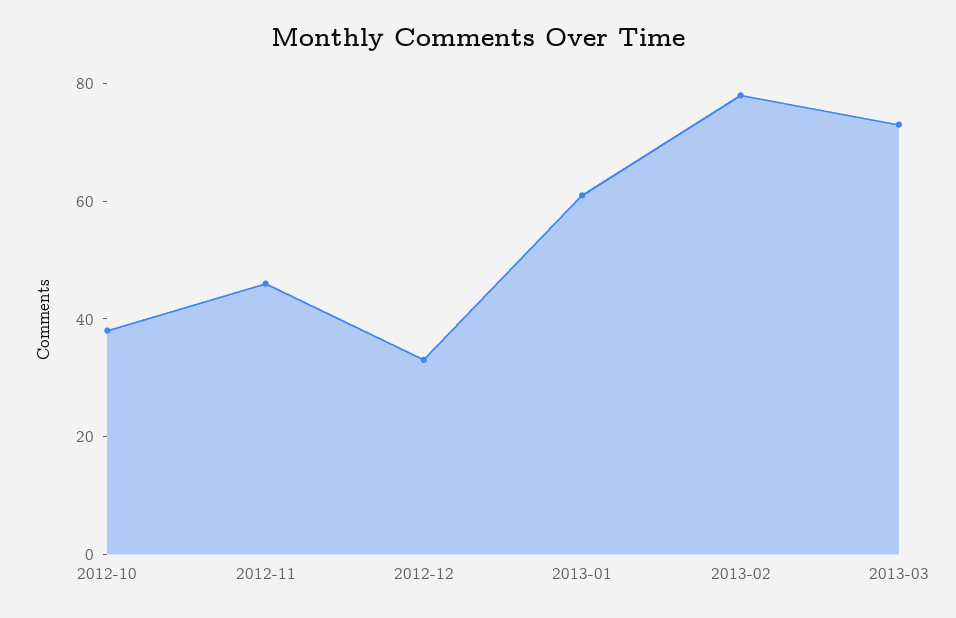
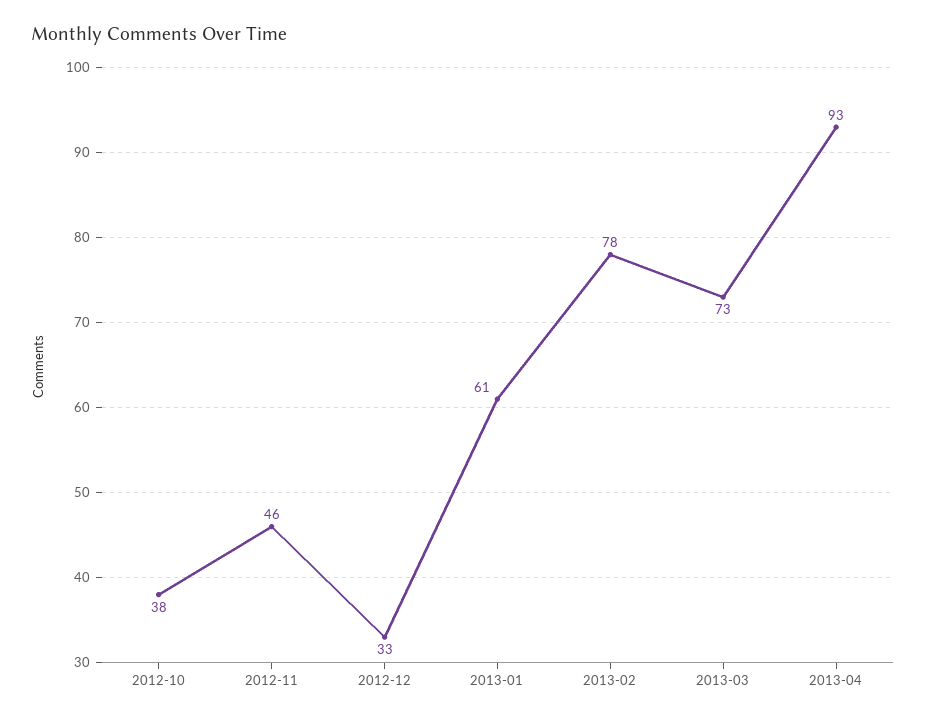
2013-04: none -> 93

